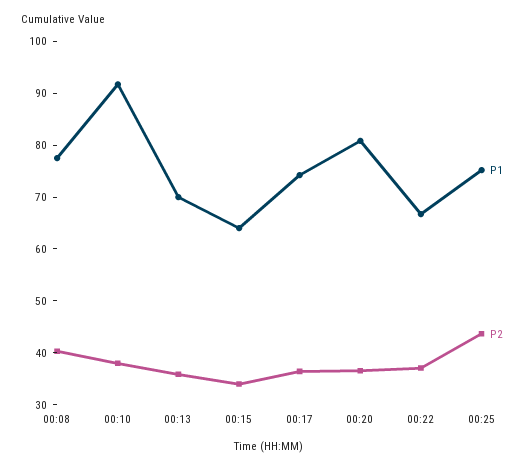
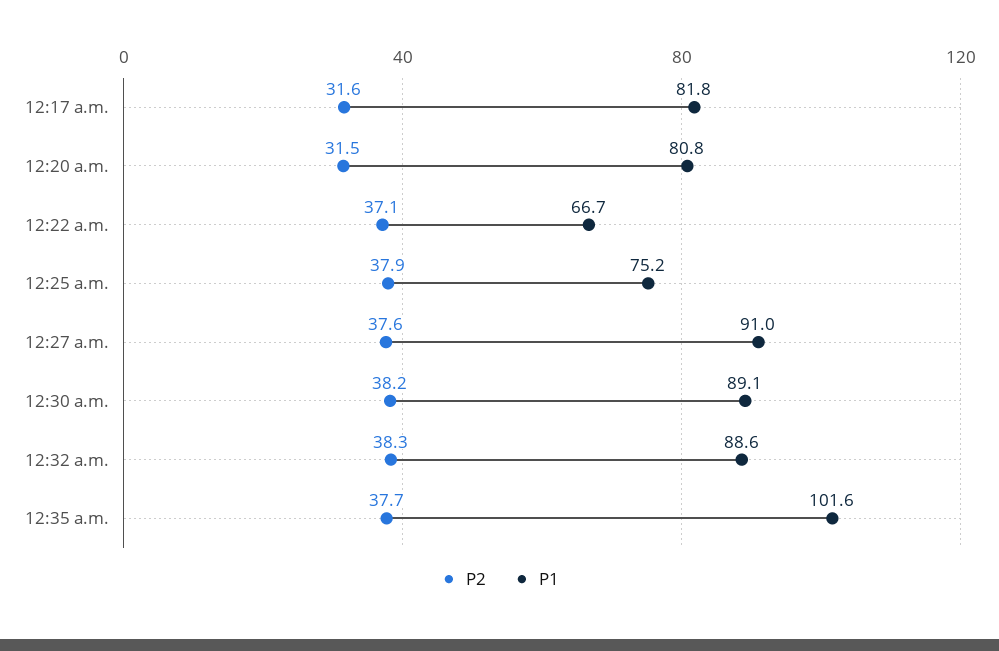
P1, 00:08: 78 -> none
P2, 00:08: 40 -> none
P1, 00:10: 92 -> none
P2, 00:10: 38 -> none
P1, 00:13: 70 -> none
P2, 00:13: 36 -> none
P1, 00:15: 64 -> none
P2, 00:15: 34 -> none
P1, 00:17: 74 -> 81.8
P2, 00:17: 36 -> 31.6
P2, 00:20: 36 -> 31.5
P2, 00:25: 44 -> 37.9
P2, 12:27 a.m.: none -> 37.6
P1, 12:27 a.m.: none -> 91
P2, 12:30 a.m.: none -> 38.2
P1, 12:30 a.m.: none -> 89.1
P2, 12:32 a.m.: none -> 38.3
P1, 12:32 a.m.: none -> 88.6
P2, 12:35 a.m.: none -> 37.7
P1, 12:35 a.m.: none -> 101.6

